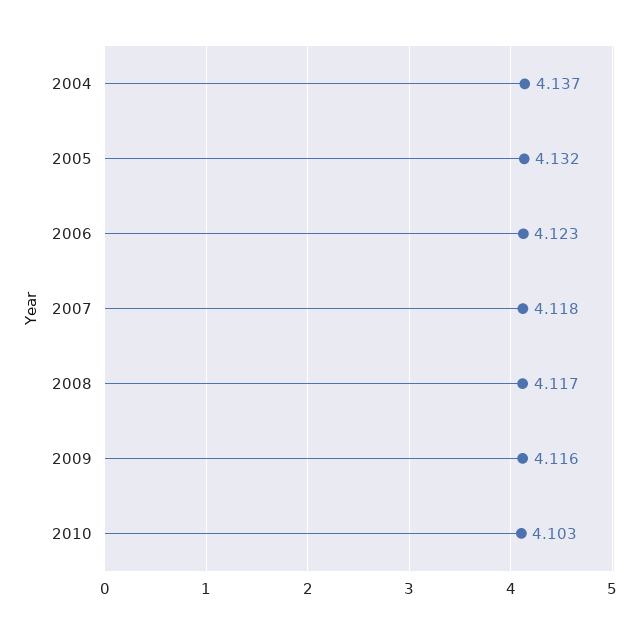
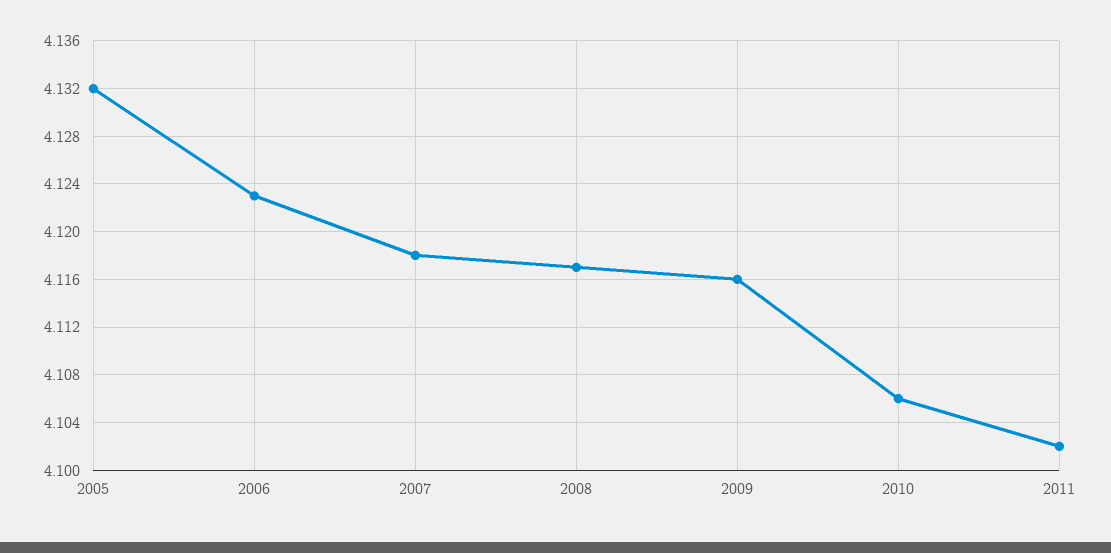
2004: 4.137 -> none
2010: 4.103 -> 4.106
2011: none -> 4.102

